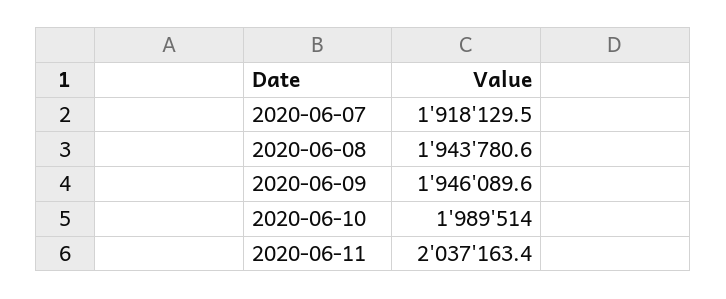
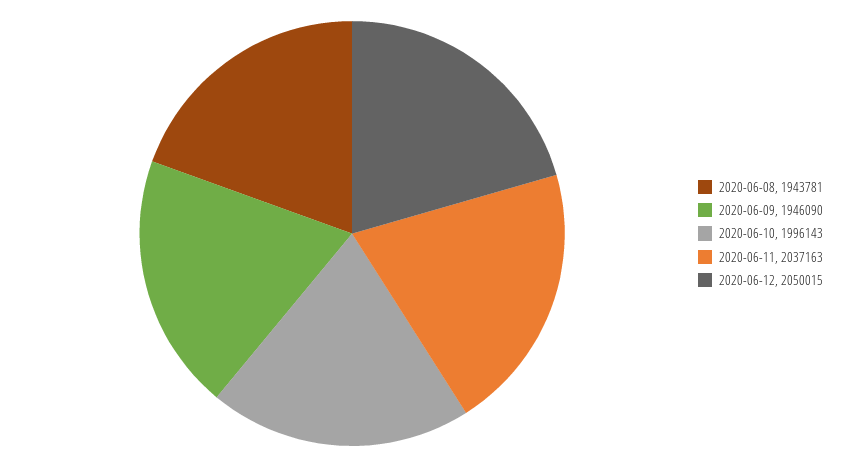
2020-06-07: 1918129.5 -> none
2020-06-10: 1989514 -> 1996143
2020-06-12: none -> 2050015

